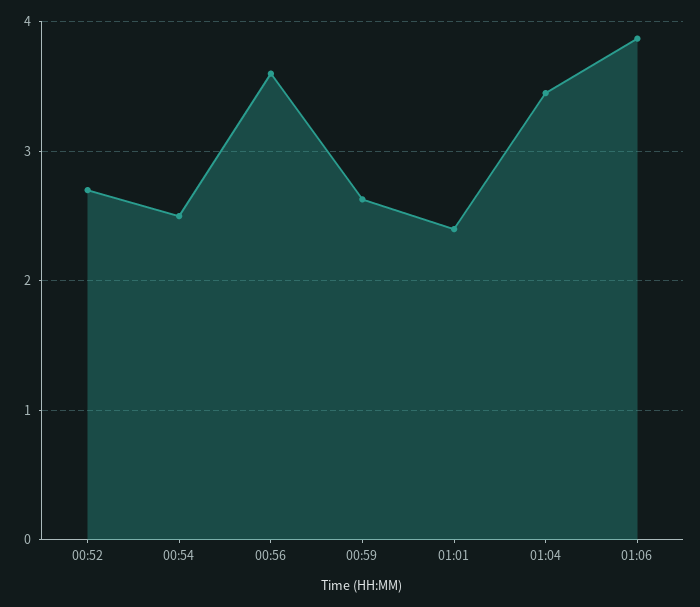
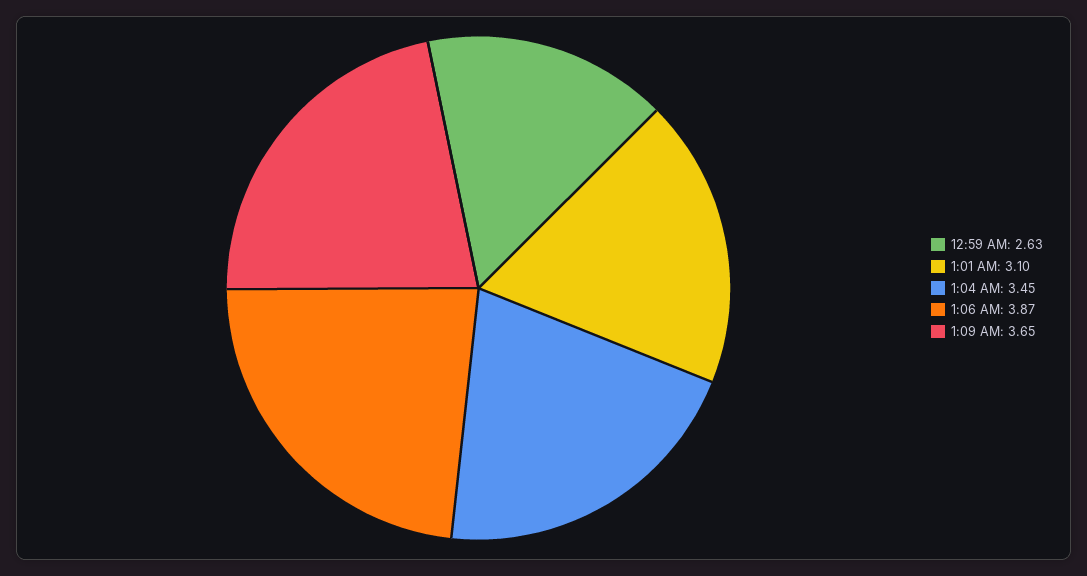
00:52: 2.7 -> none
00:54: 2.5 -> none
00:56: 3.6 -> none
01:01: 2.4 -> 3.1
1:09 AM: none -> 3.65

